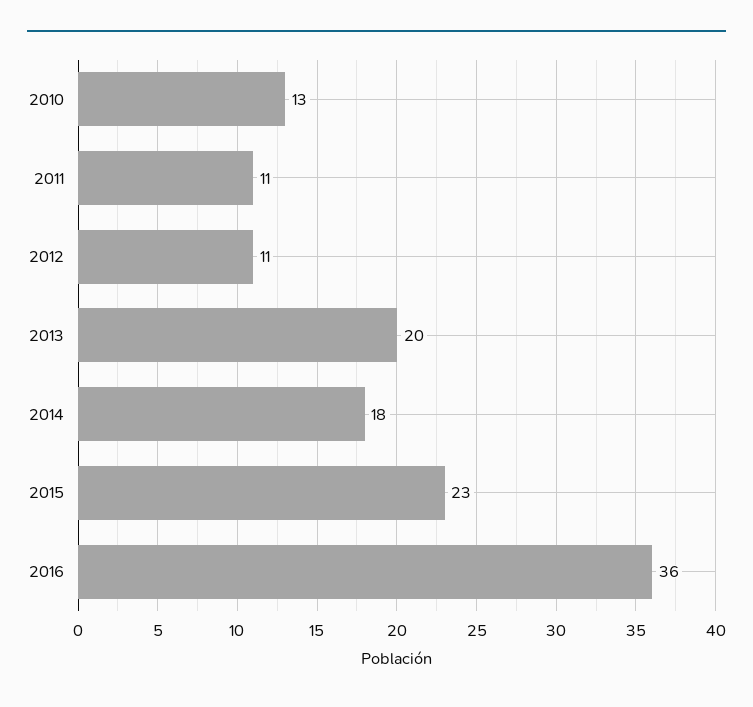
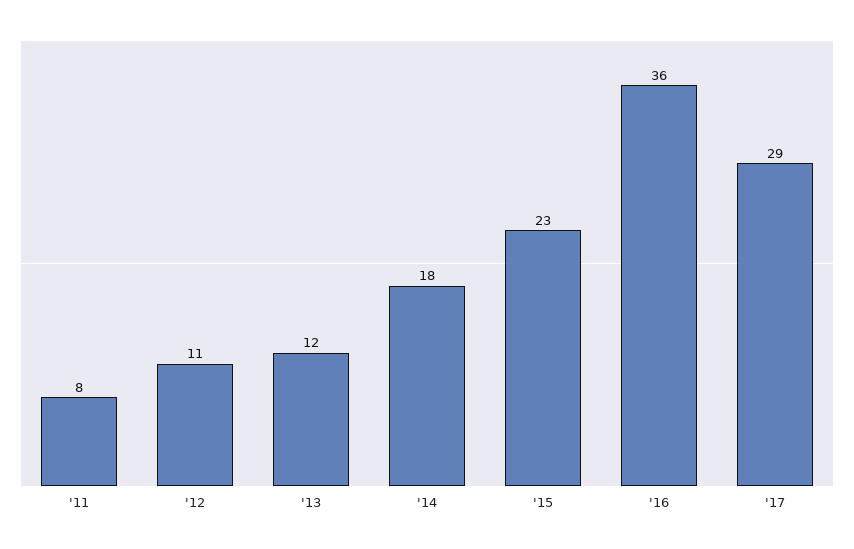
2010: 13 -> none
2011: 11 -> 8
2013: 20 -> 12
'17: none -> 29

